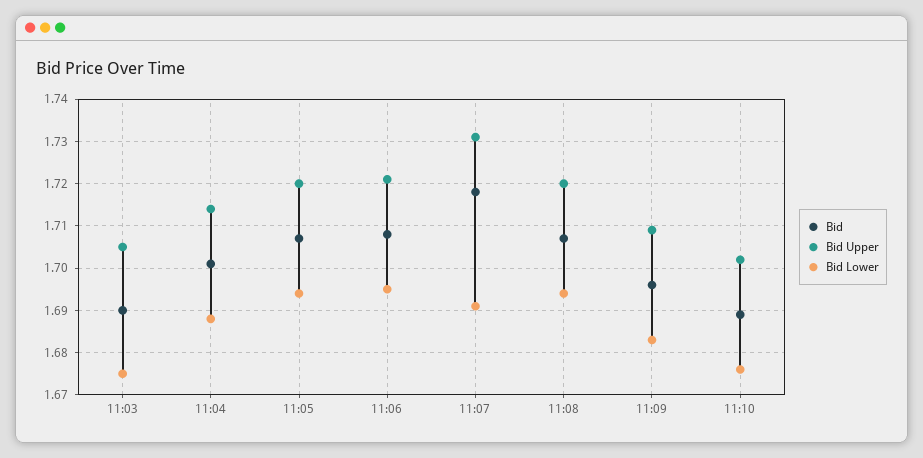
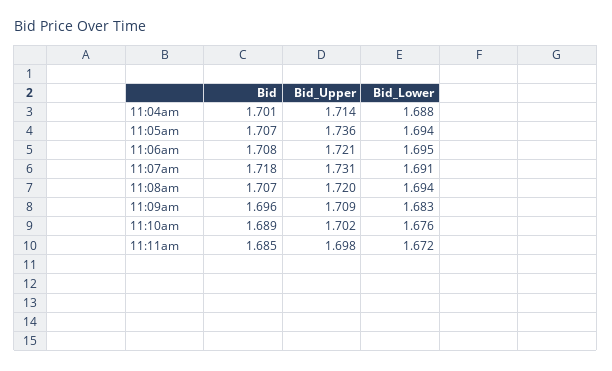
Bid, 11:03: 1.69 -> none
Bid Upper, 11:03: 1.705 -> none
Bid Lower, 11:03: 1.675 -> none
Bid Upper, 11:05: 1.72 -> 1.736
Bid, 11:11am: none -> 1.685
Bid Upper, 11:11am: none -> 1.698
Bid Lower, 11:11am: none -> 1.672

